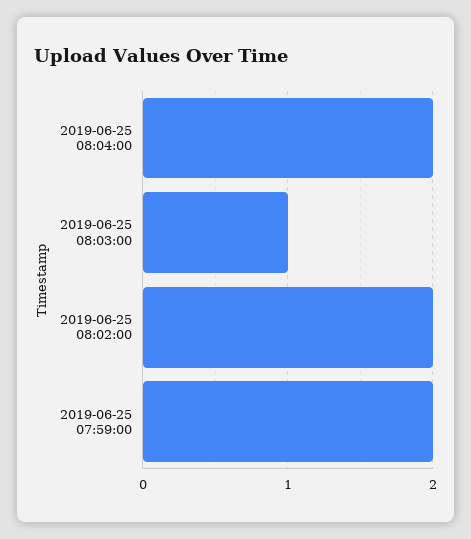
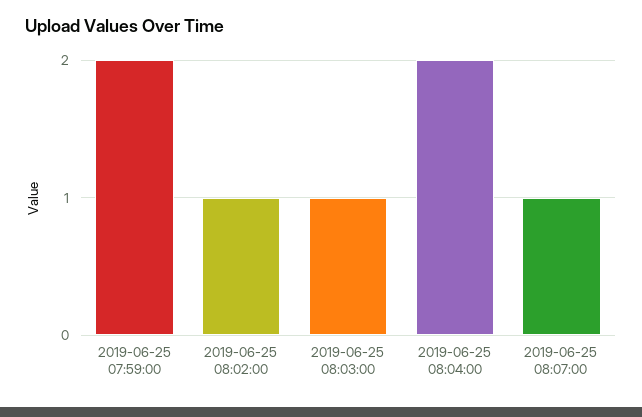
2019-06-25 08:02:00: 2 -> 1
2019-06-25 08:07:00: none -> 1

